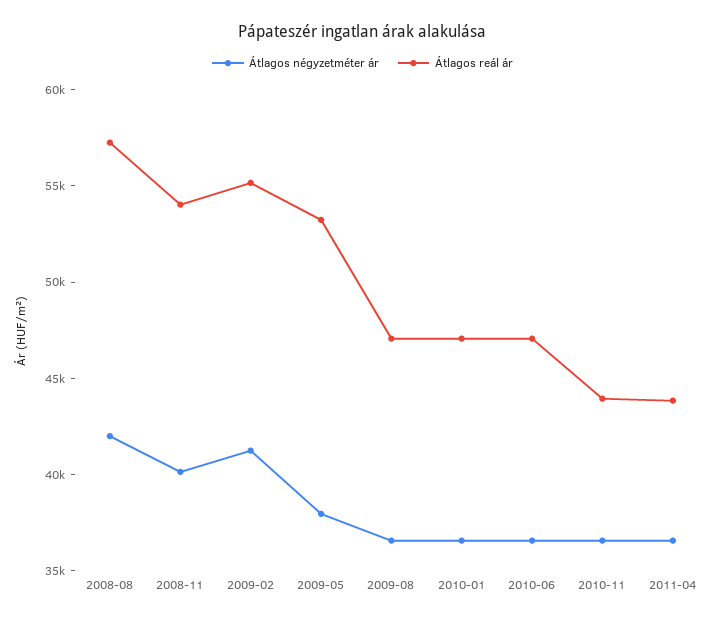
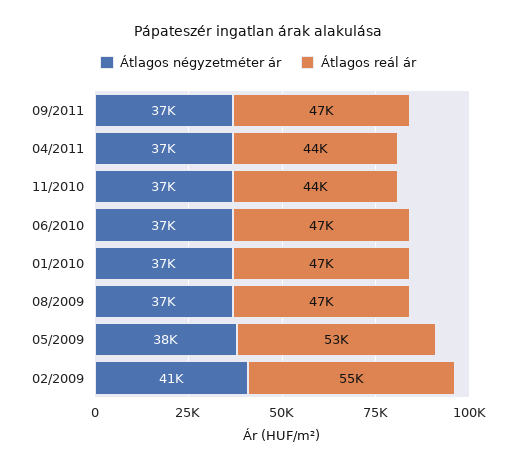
Átlagos négyzetméter ár, 2008-08: 42000 -> none
Átlagos reál ár, 2008-08: 57000 -> none
Átlagos négyzetméter ár, 2008-11: 40000 -> none
Átlagos reál ár, 2008-11: 54000 -> none
Átlagos négyzetméter ár, 09/2011: none -> 37000
Átlagos reál ár, 09/2011: none -> 47000

